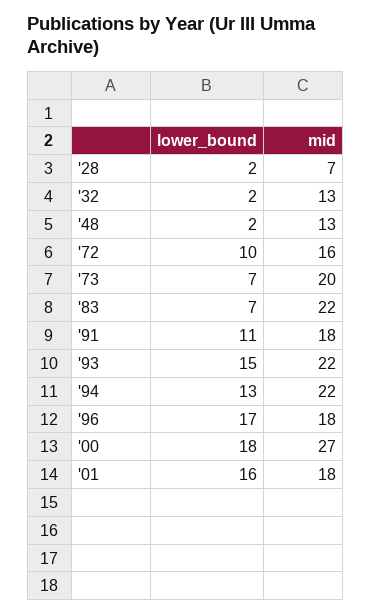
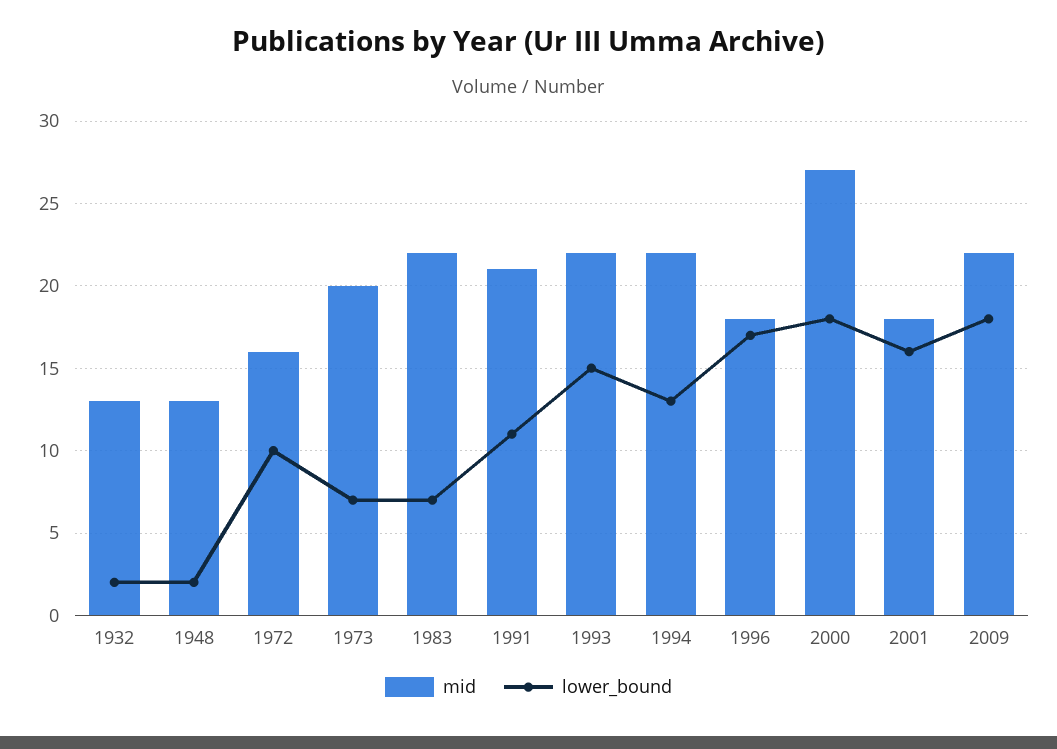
lower_bound, '28: 2 -> none
mid, '28: 7 -> none
mid, '91: 18 -> 21
mid, 2009: none -> 22
lower_bound, 2009: none -> 18

